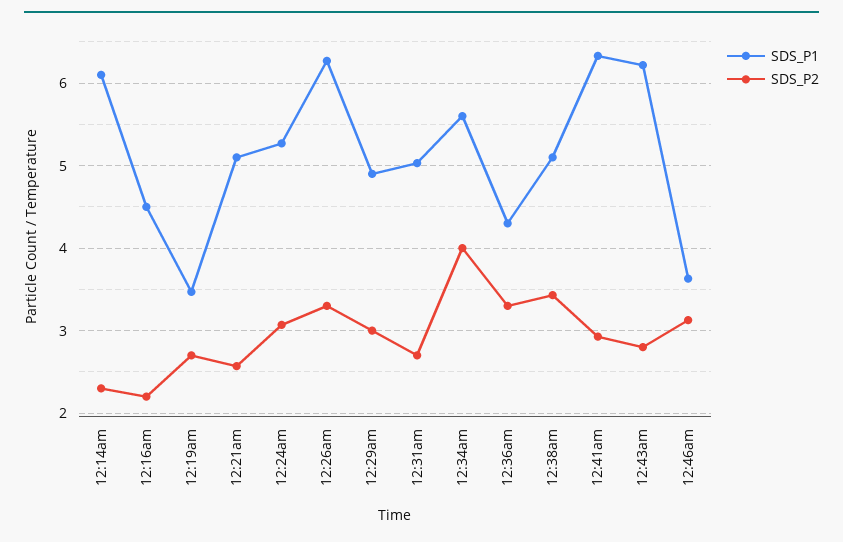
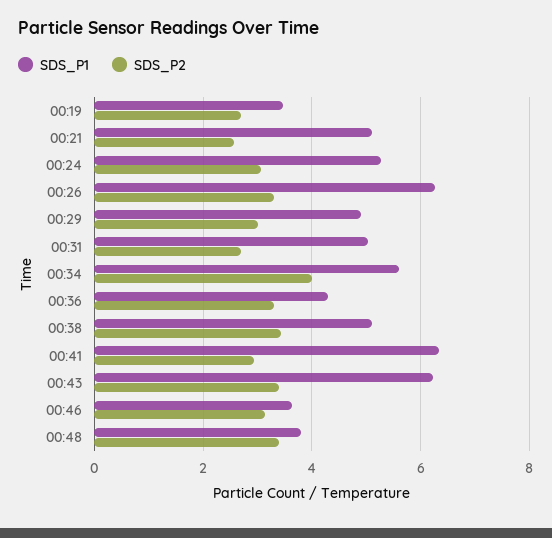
SDS_P1, 12:14am: 6.1 -> none
SDS_P2, 12:14am: 2.3 -> none
SDS_P1, 12:16am: 4.5 -> none
SDS_P2, 12:16am: 2.2 -> none
SDS_P2, 12:43am: 2.8 -> 3.4
SDS_P1, 00:48: none -> 3.8
SDS_P2, 00:48: none -> 3.4

